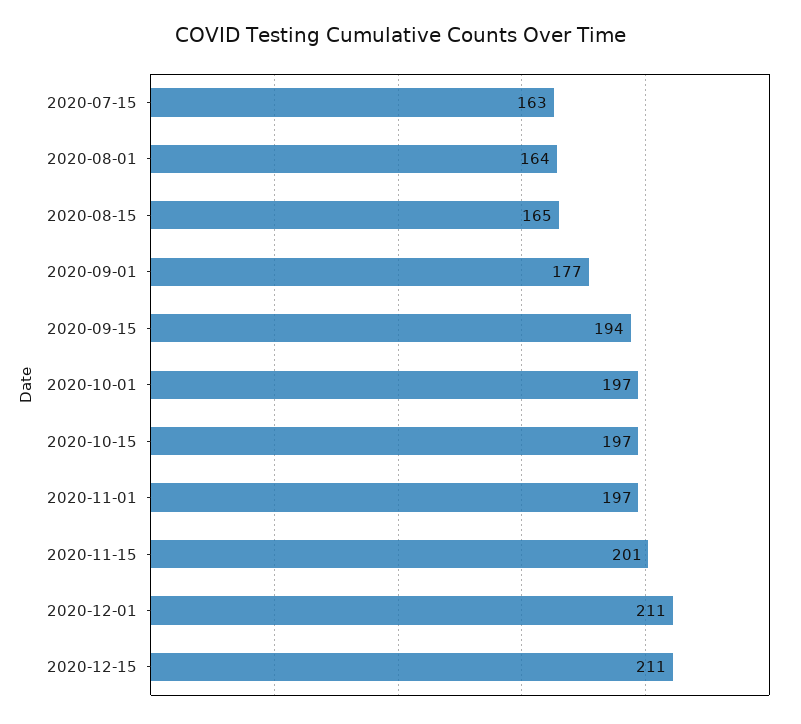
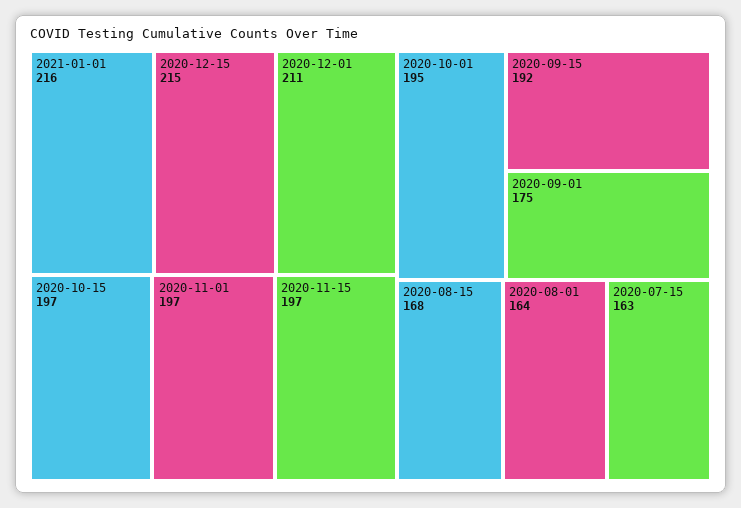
2020-08-15: 165 -> 168
2020-09-01: 177 -> 175
2020-09-15: 194 -> 192
2020-10-01: 197 -> 195
2020-11-15: 201 -> 197
2020-12-15: 211 -> 215
2021-01-01: none -> 216

